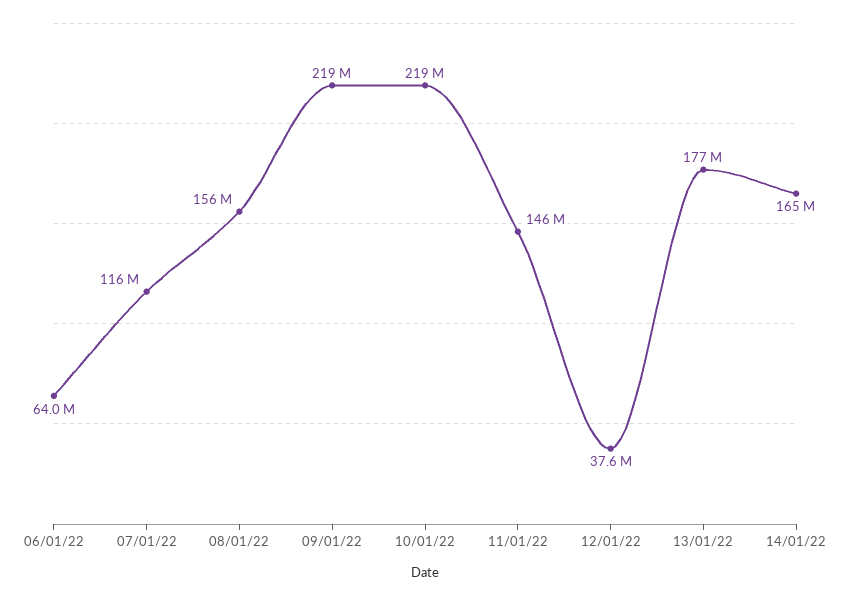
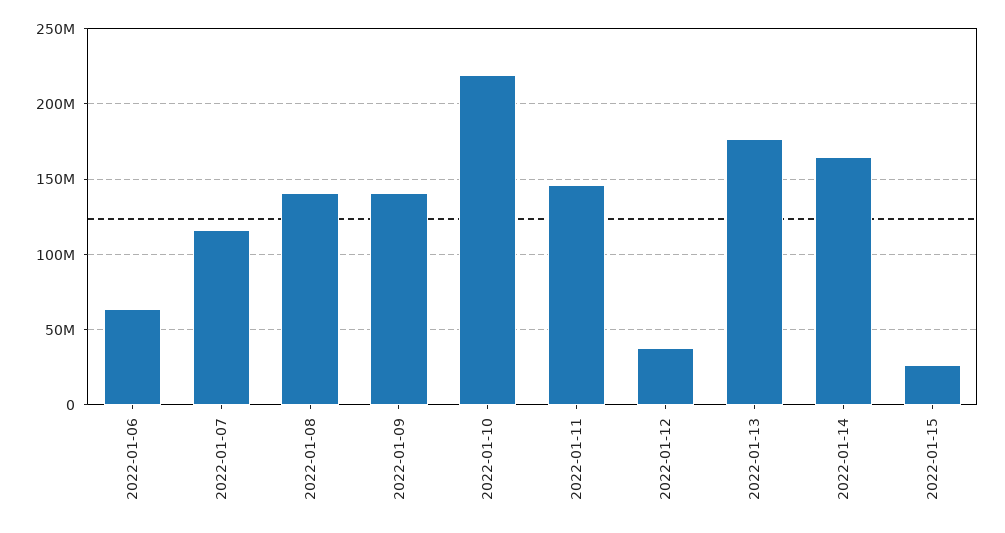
08/01/22: 156000000 -> 140000000
09/01/22: 219000000 -> 140000000
2022-01-15: none -> 25000000

